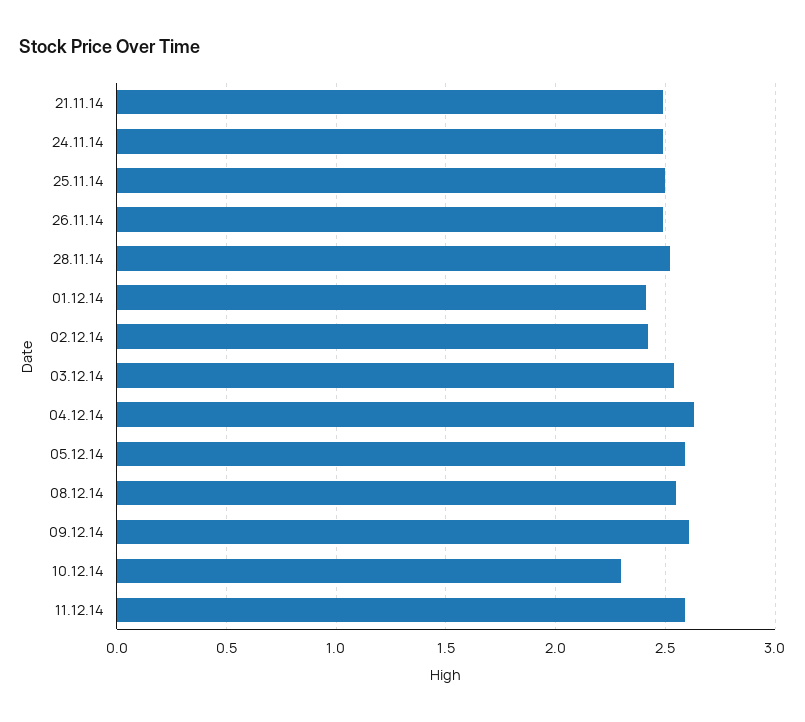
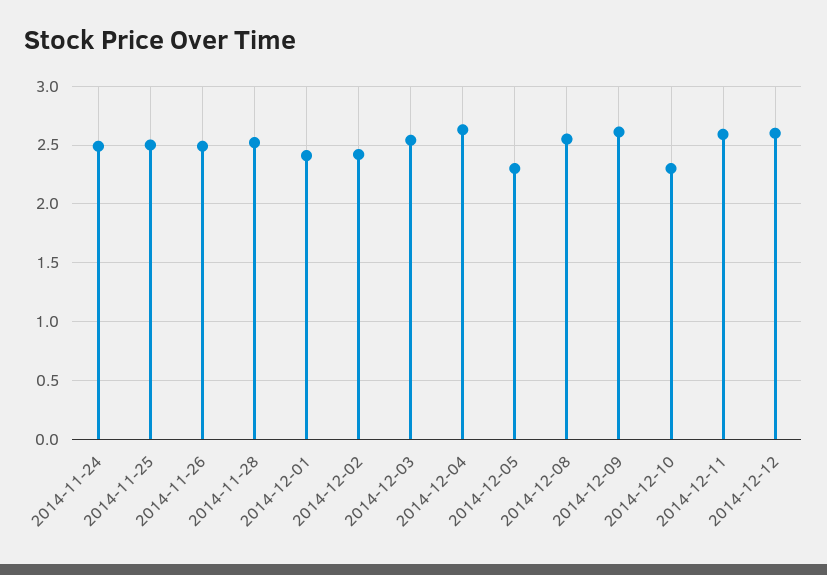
21.11.14: 2.5 -> none
05.12.14: 2.6 -> 2.3
2014-12-12: none -> 2.6

